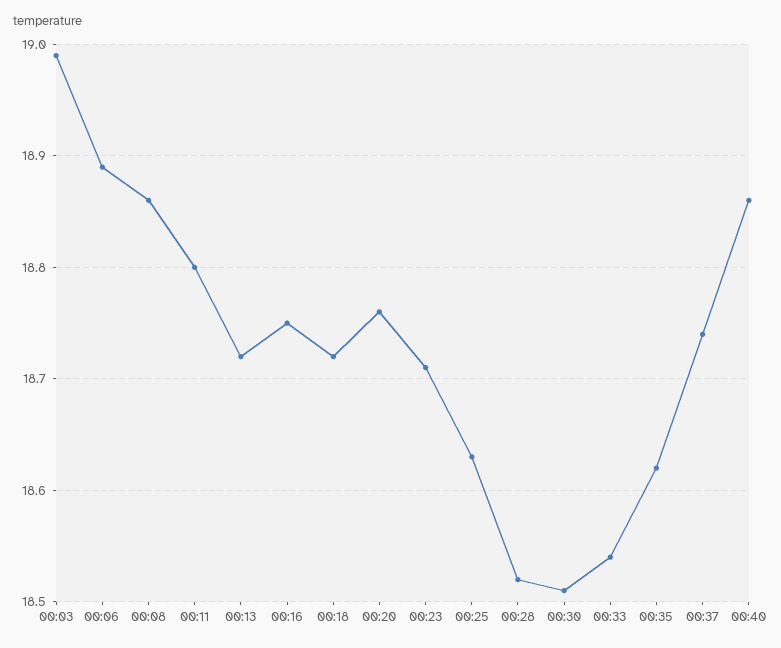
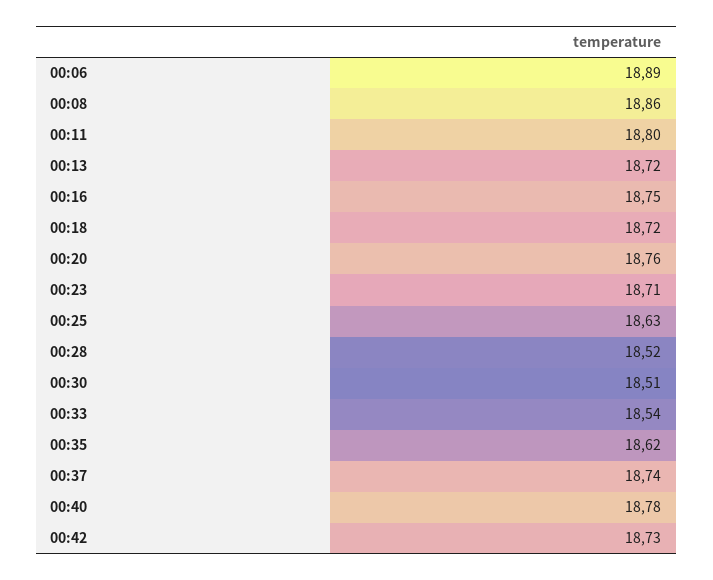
00:03: 18.99 -> none
00:40: 18.86 -> 18.78
00:42: none -> 18.73

